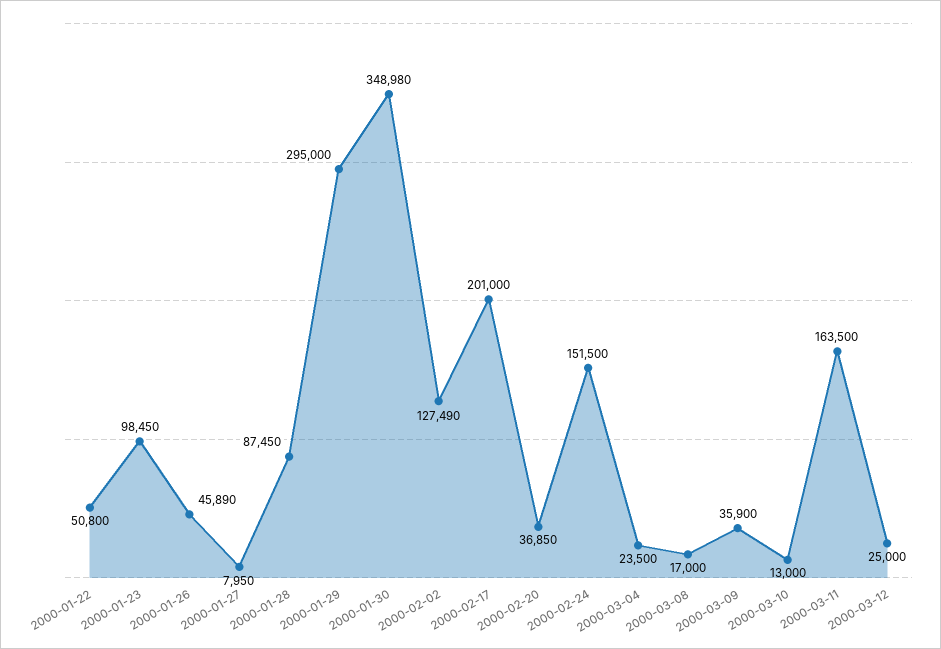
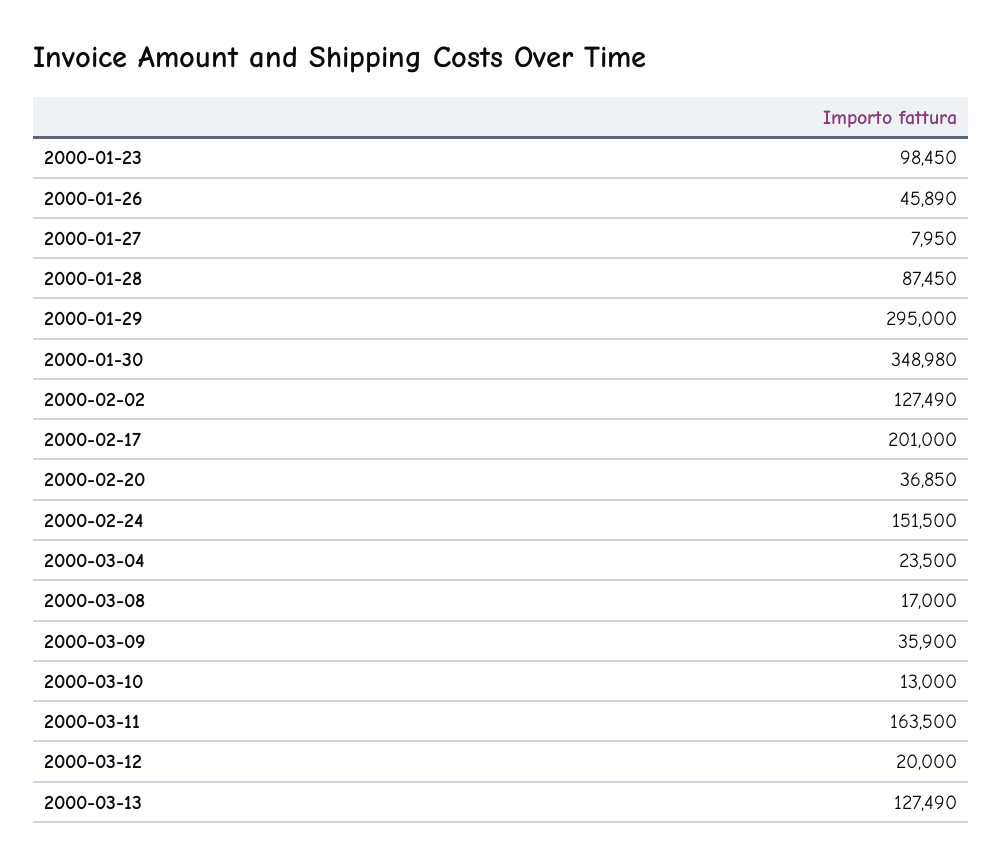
2000-01-22: 50800 -> none
2000-03-12: 25000 -> 20000
2000-03-13: none -> 127490

